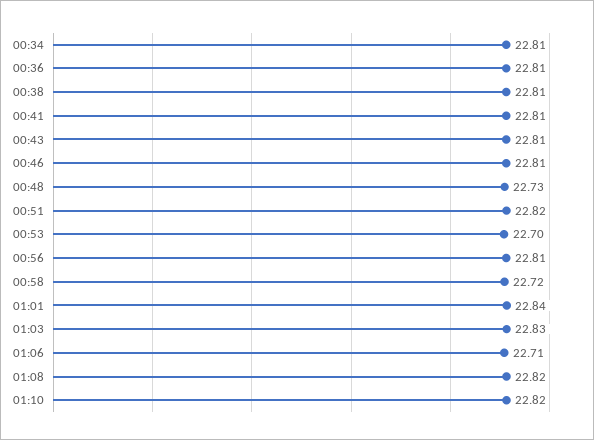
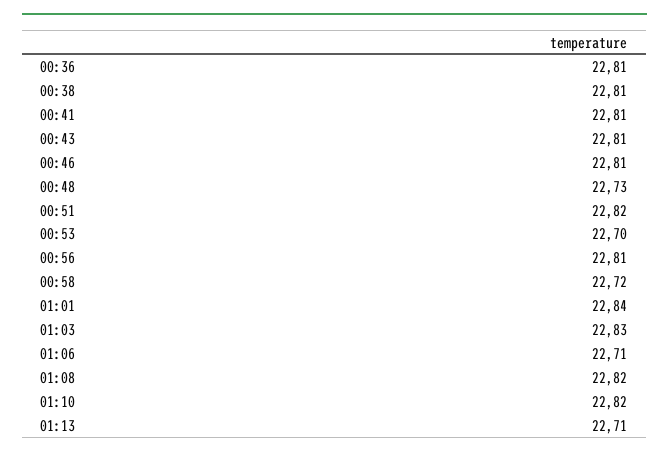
00:34: 22.81 -> none
01:13: none -> 22.71

